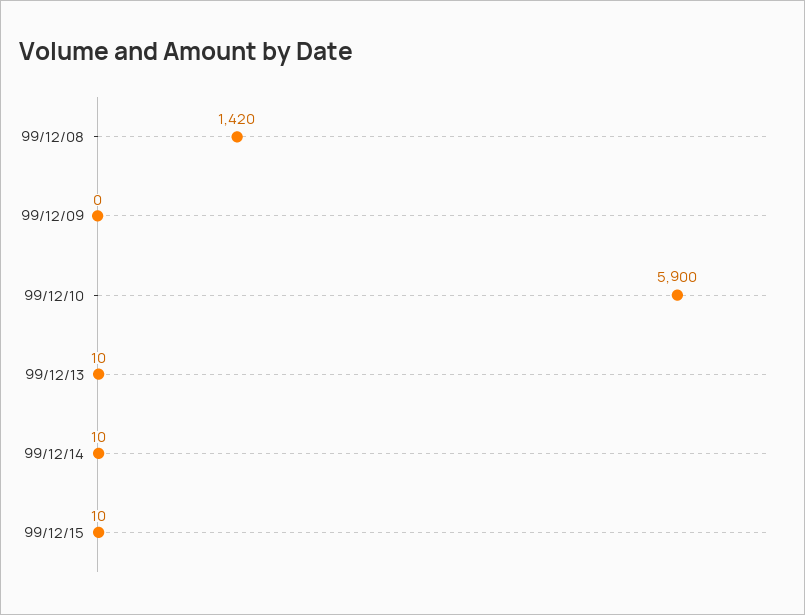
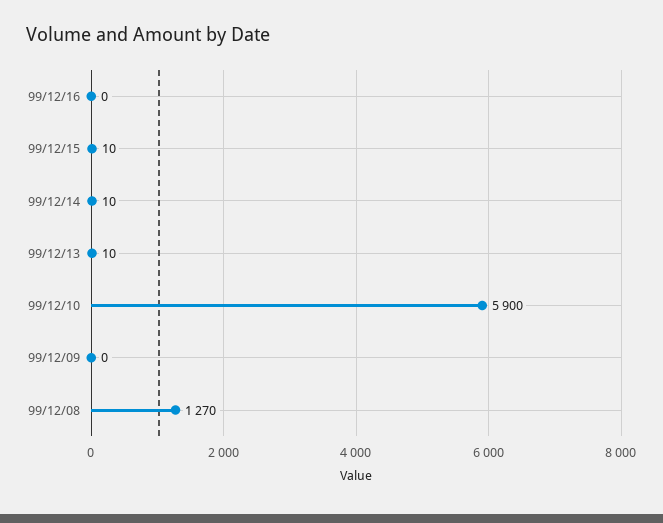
99/12/08: 1420 -> 1270
99/12/16: none -> 0

